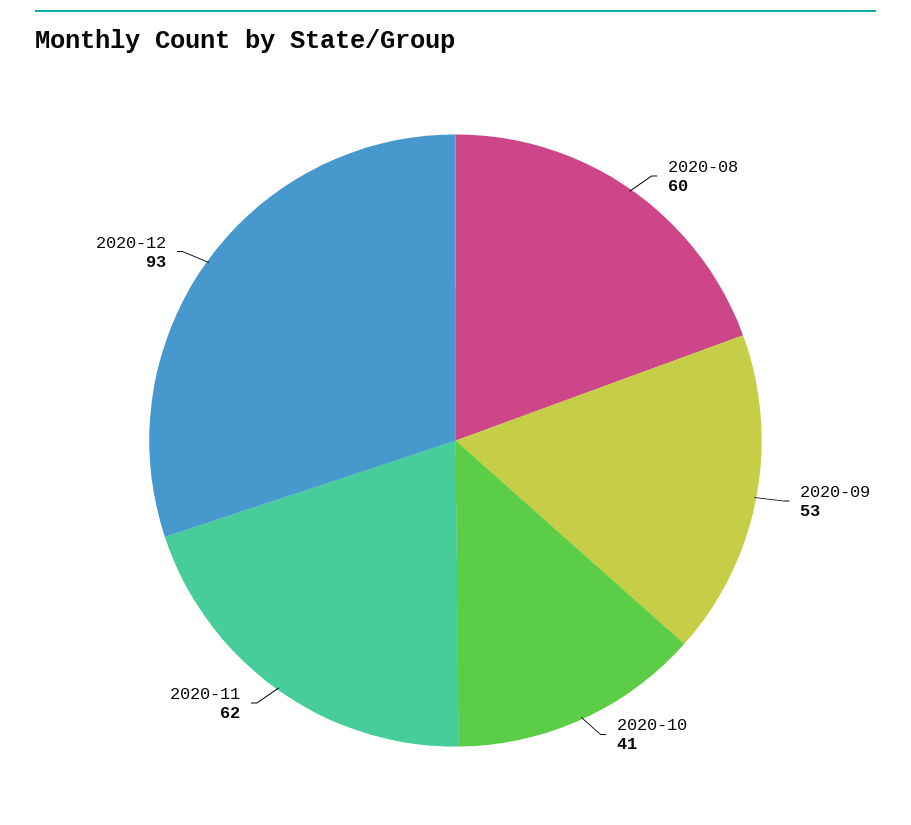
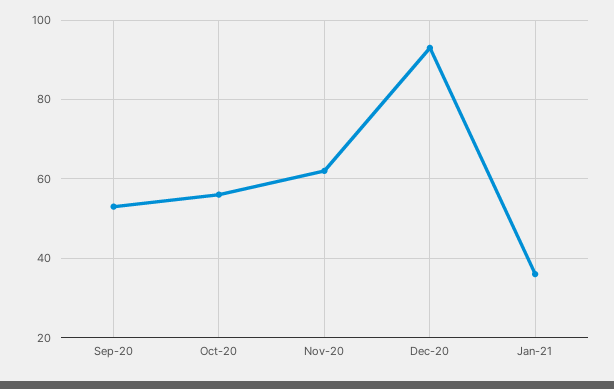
2020-08: 60 -> none
2020-10: 41 -> 55
Jan-21: none -> 35

